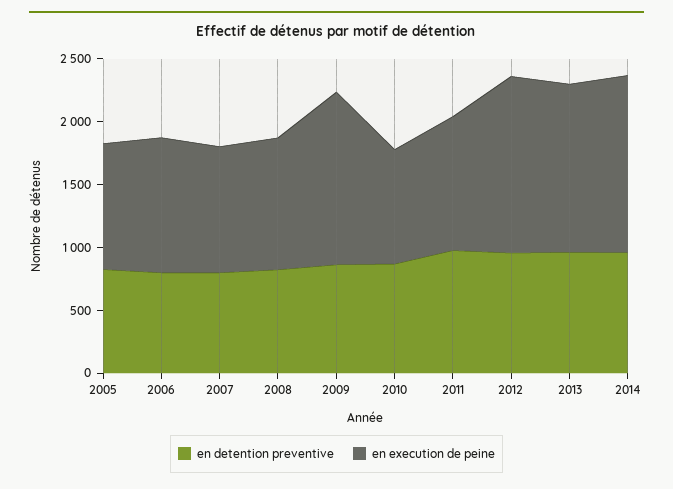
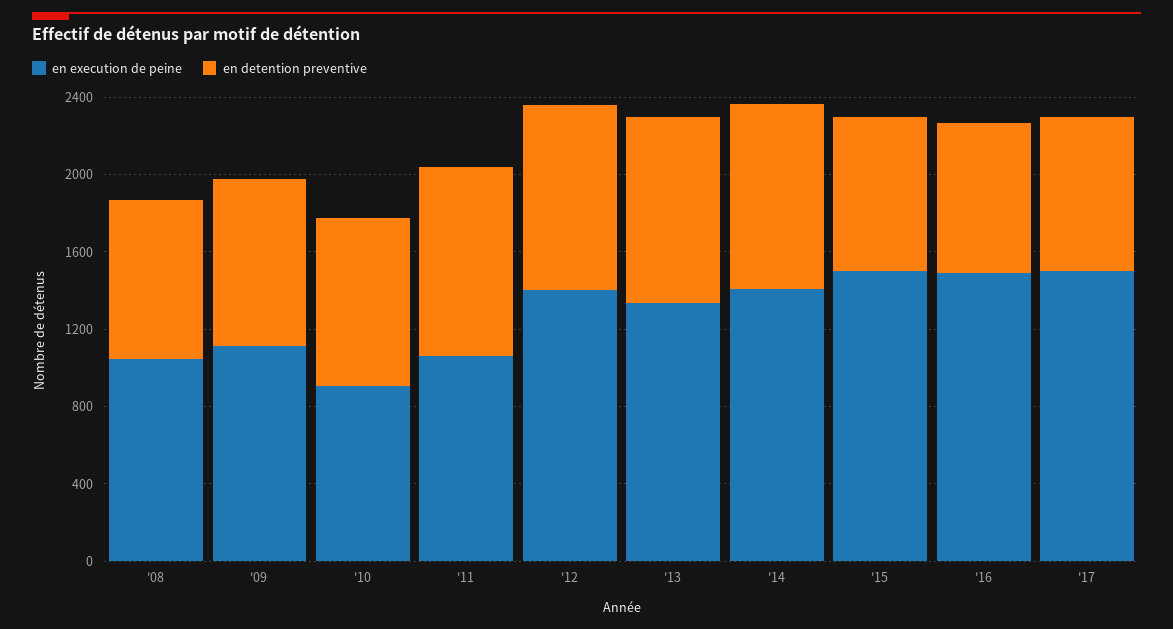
en detention preventive, 2005: 800 -> none
en execution de peine, 2005: 1000 -> none
en detention preventive, 2006: 800 -> none
en execution de peine, 2006: 1100 -> none
en detention preventive, 2007: 800 -> none
en execution de peine, 2007: 1000 -> none
en execution de peine, 2009: 1400 -> 1100
en execution de peine, '15: none -> 1500
en detention preventive, '15: none -> 800
en execution de peine, '16: none -> 1500
en detention preventive, '16: none -> 800
en execution de peine, '17: none -> 1500
en detention preventive, '17: none -> 800

